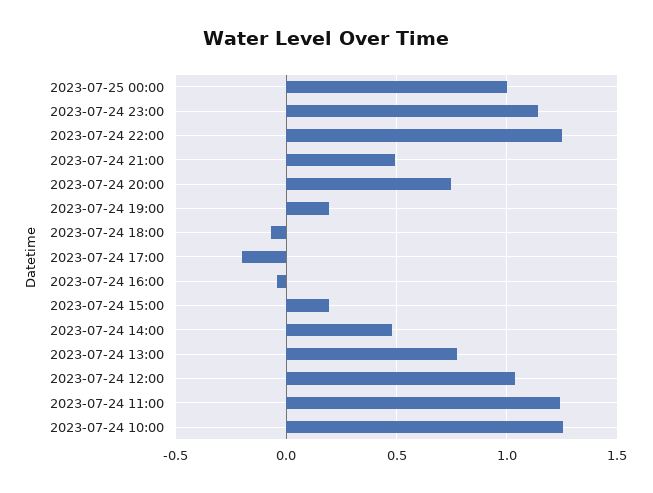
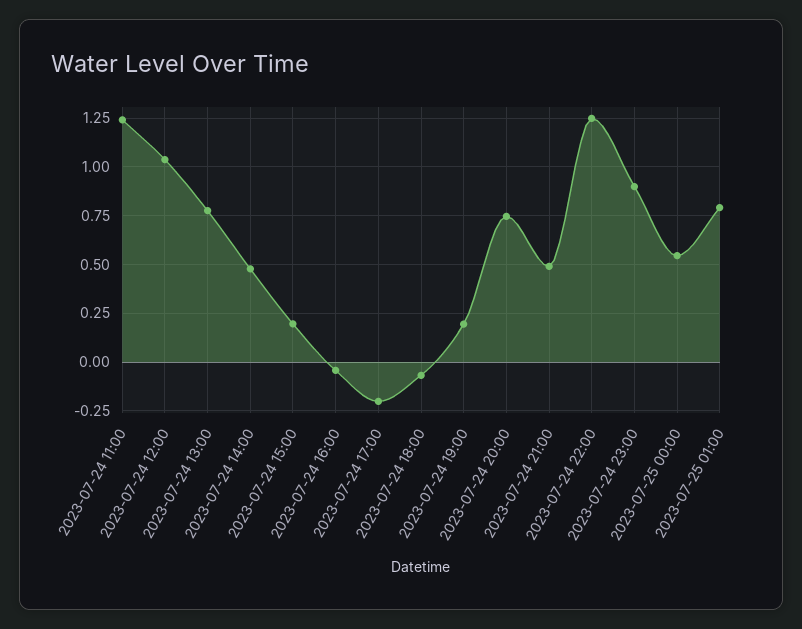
2023-07-25 00:00: 1 -> 0.55
2023-07-24 23:00: 1.15 -> 0.9
2023-07-24 10:00: 1.25 -> none
2023-07-25 01:00: none -> 0.8

